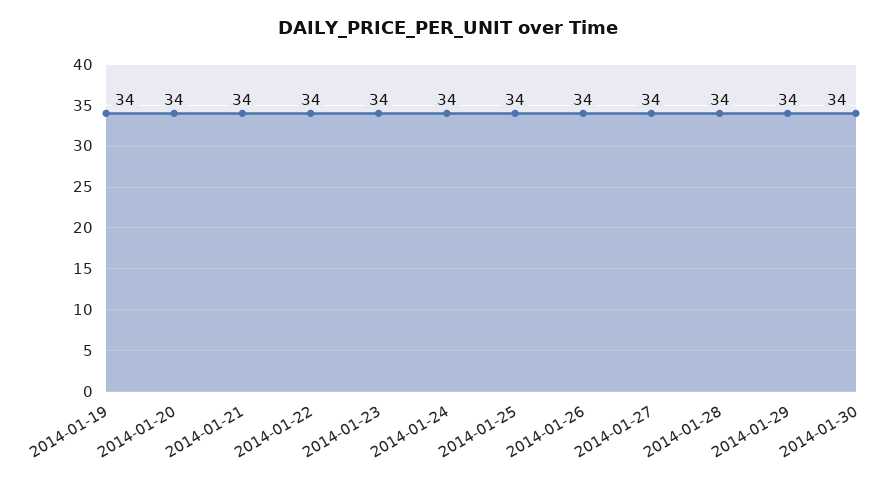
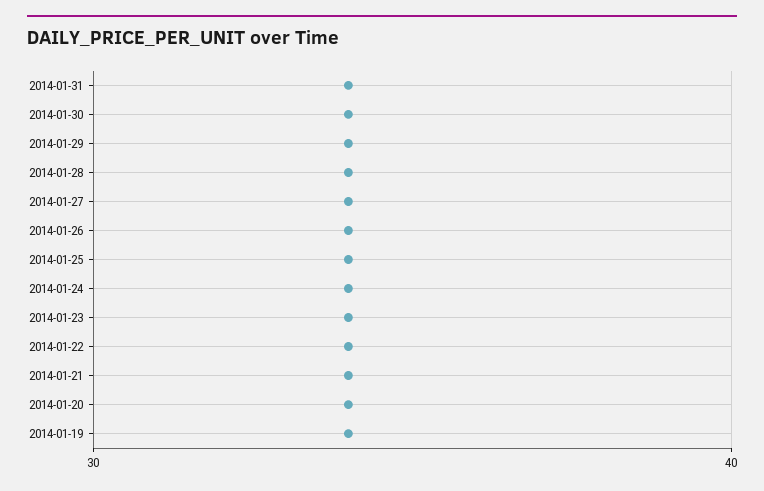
2014-01-31: none -> 34

